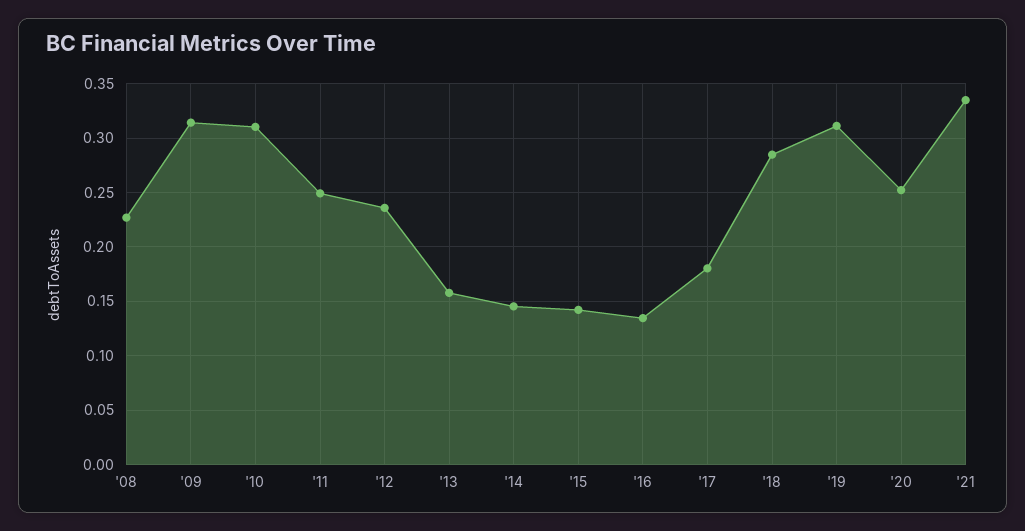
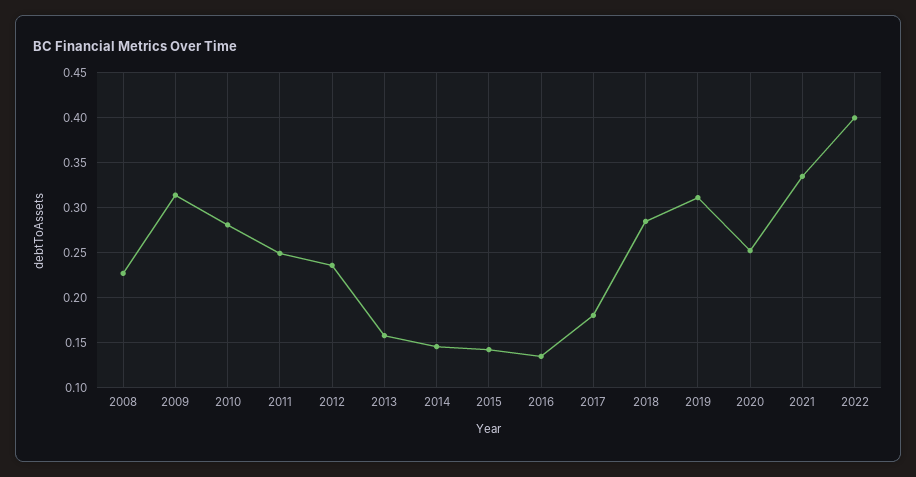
'10: 0.31 -> 0.28
2022: none -> 0.4

